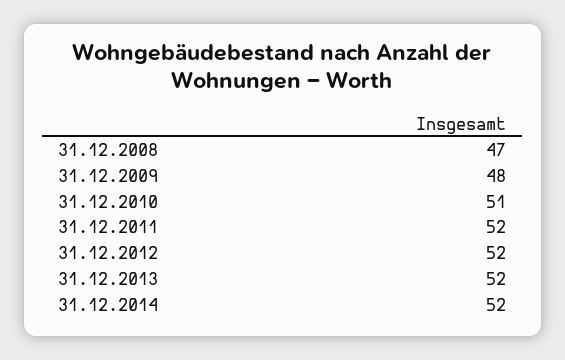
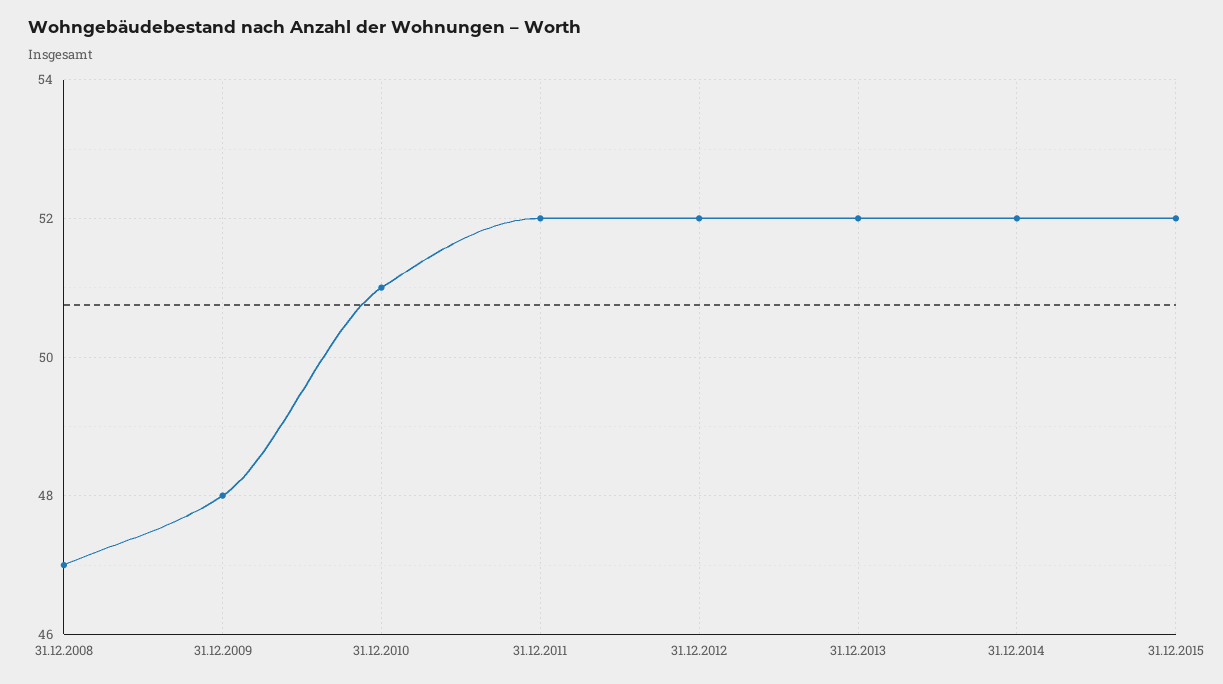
31.12.2015: none -> 52

